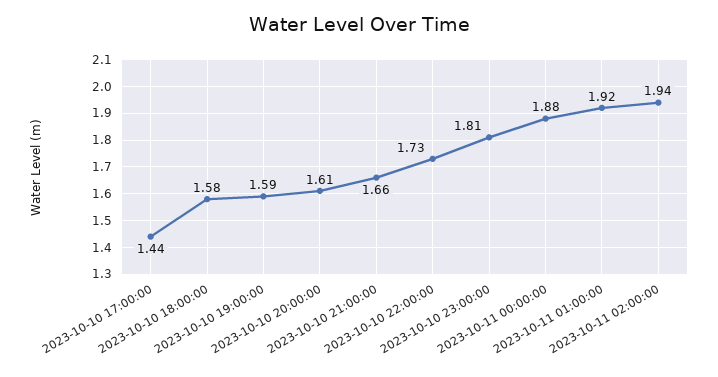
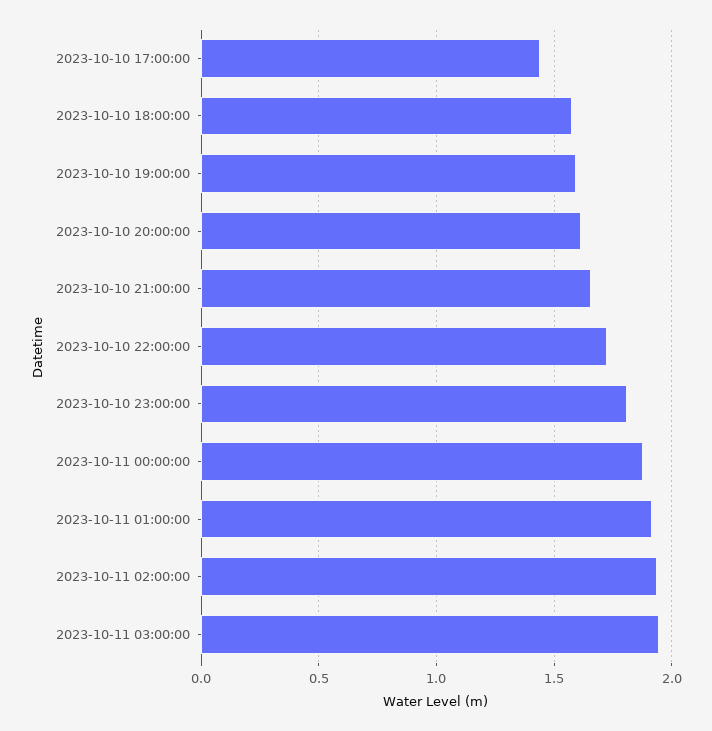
2023-10-11 03:00:00: none -> 1.95

